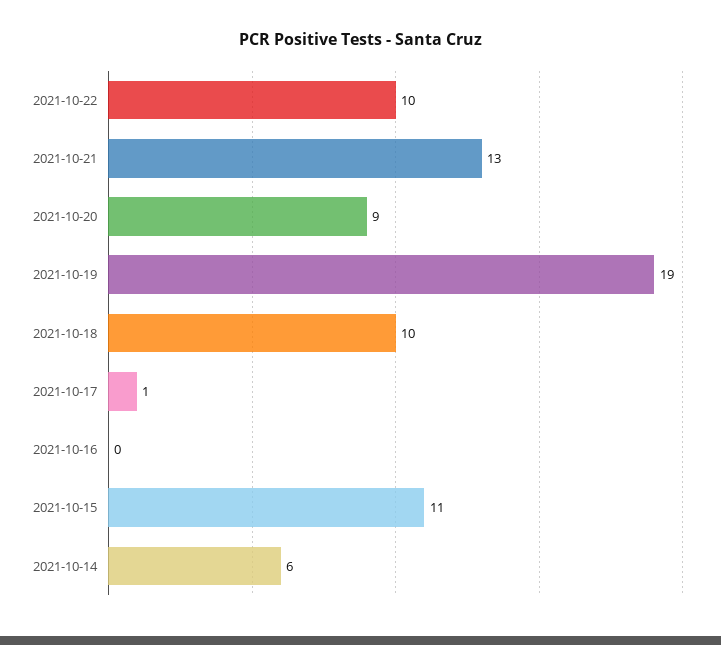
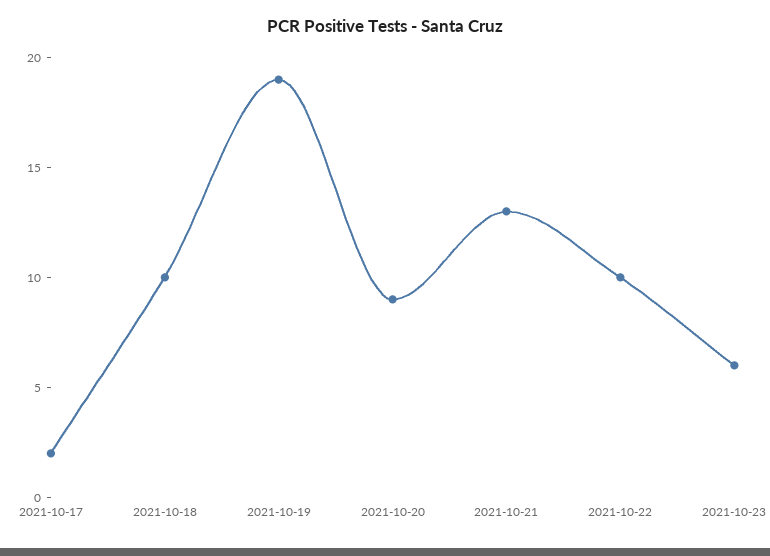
2021-10-17: 1 -> 2
2021-10-16: 0 -> none
2021-10-15: 11 -> none
2021-10-14: 6 -> none
2021-10-23: none -> 6

